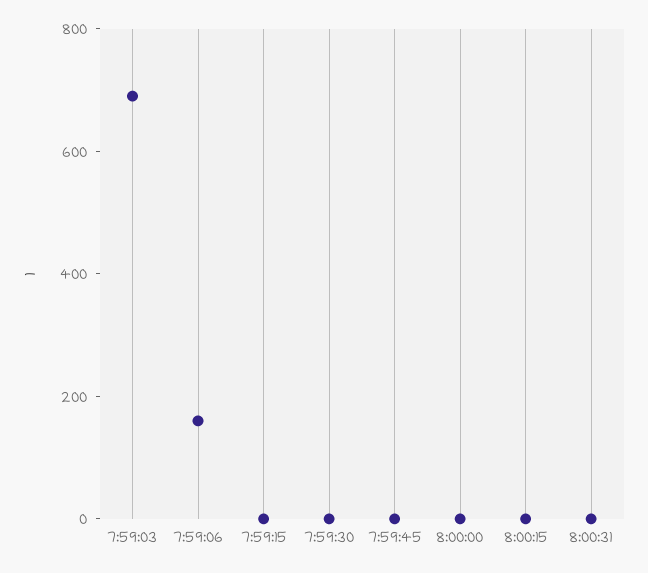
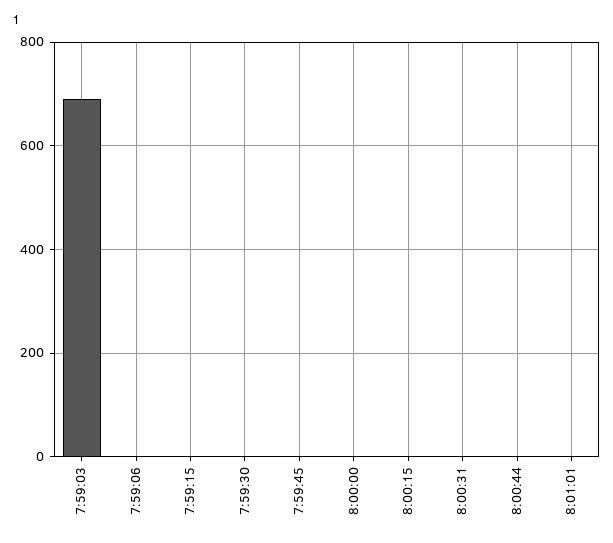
7:59:06: 150 -> 0
8:00:44: none -> 0
8:01:01: none -> 0

